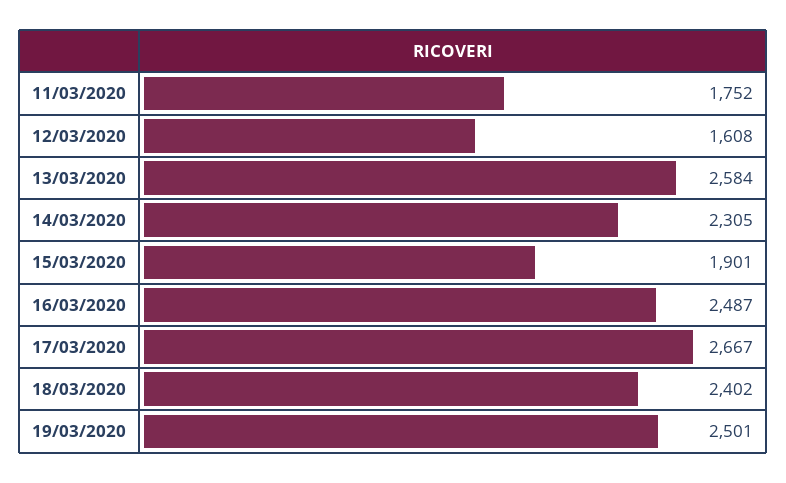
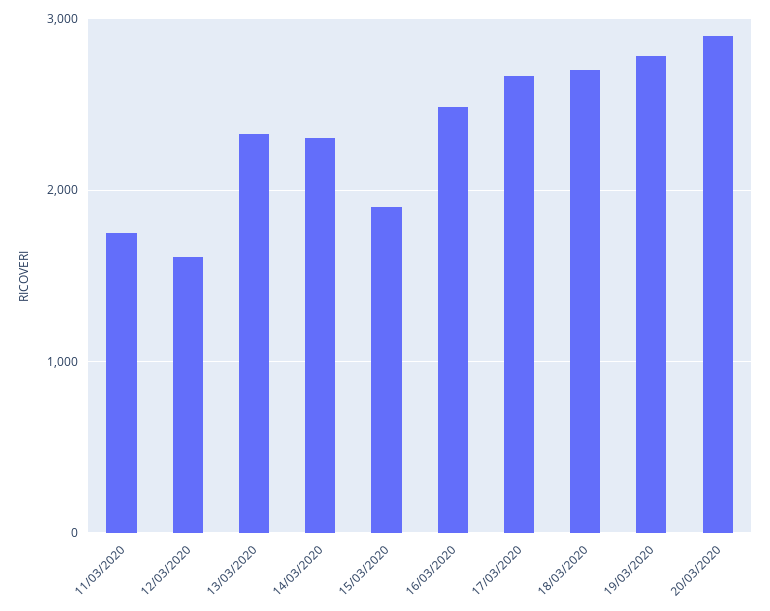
13/03/2020: 2584 -> 2300
18/03/2020: 2402 -> 2700
19/03/2020: 2501 -> 2800
20/03/2020: none -> 2900

